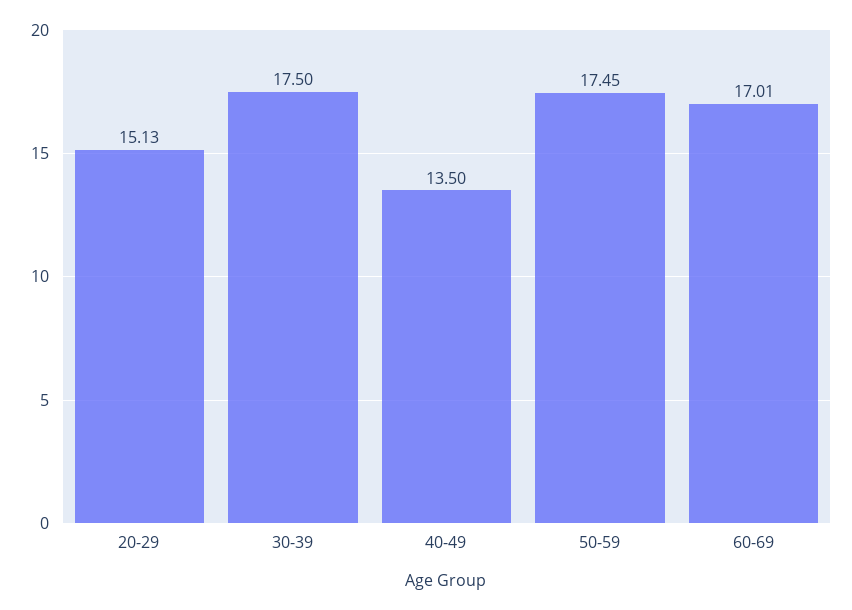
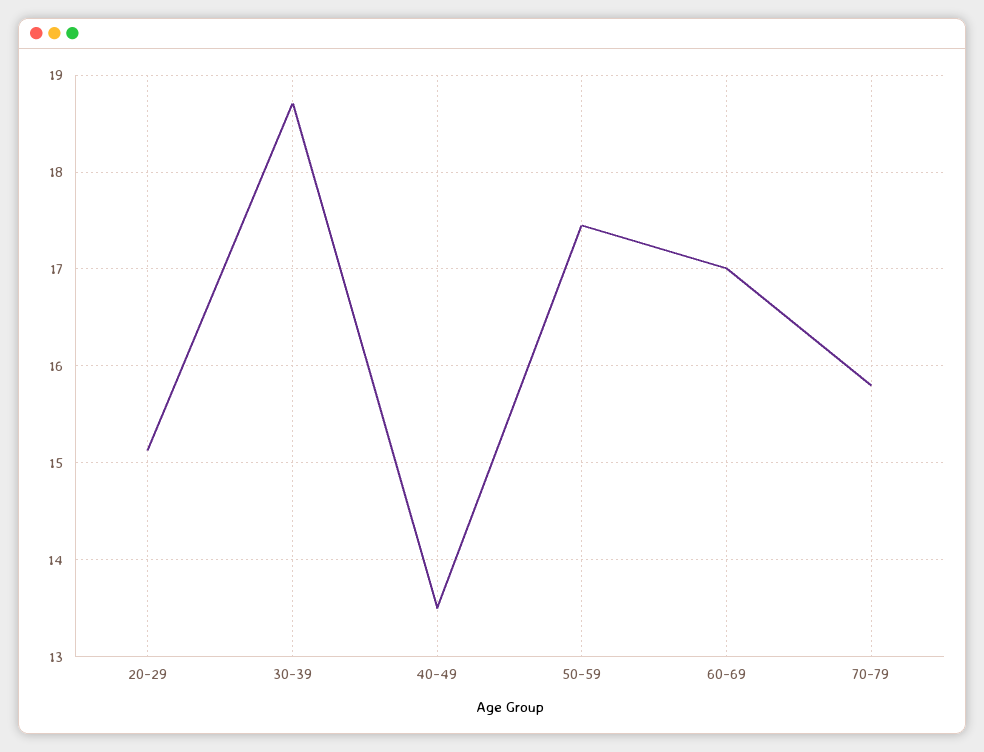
30-39: 17.5 -> 18.7
70-79: none -> 15.8

